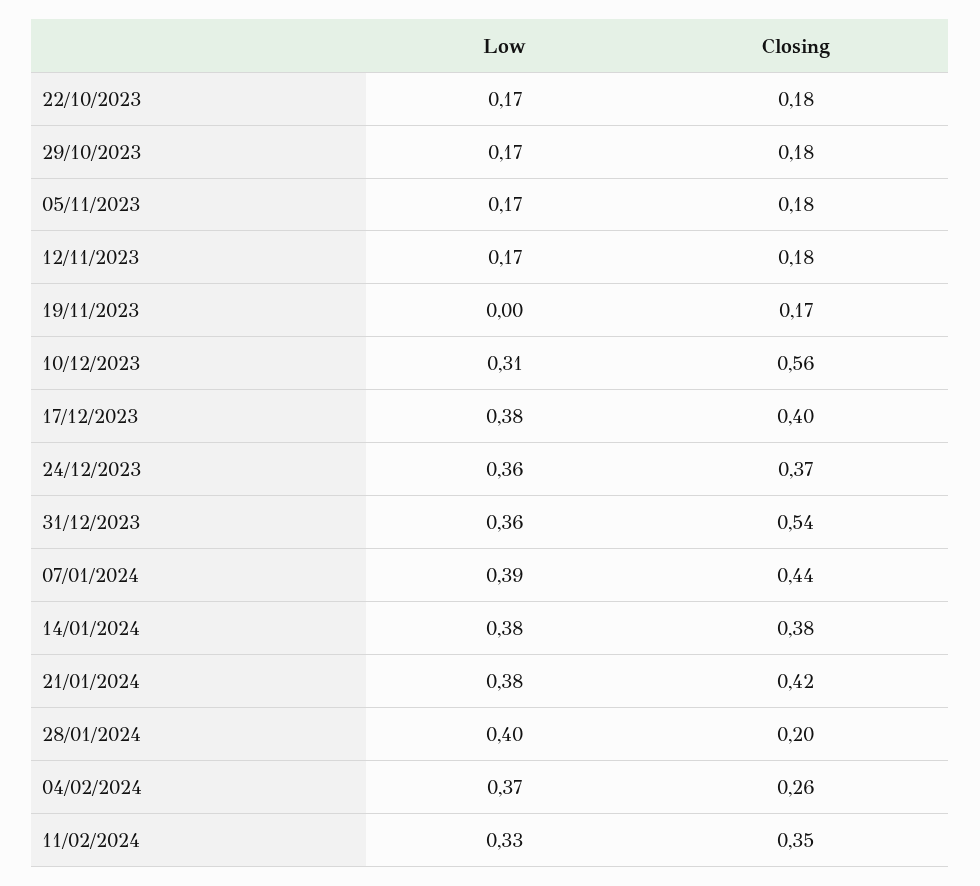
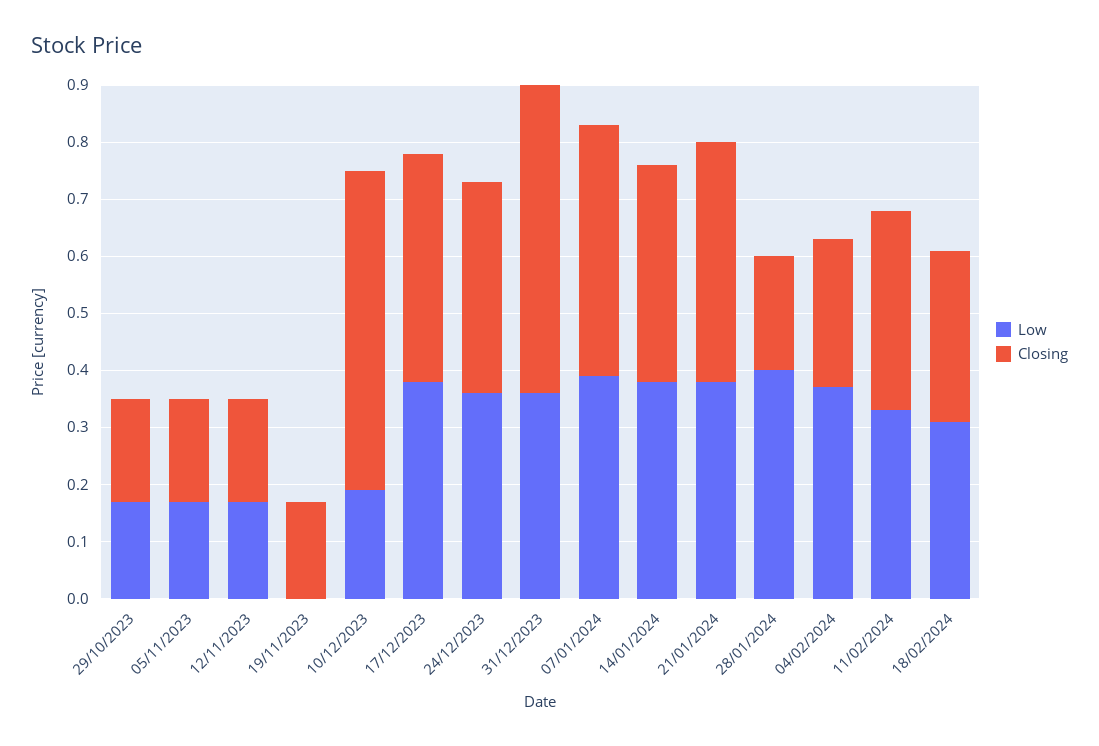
Low, 22/10/2023: 0.17 -> none
Closing, 22/10/2023: 0.18 -> none
Low, 10/12/2023: 0.31 -> 0.2
Low, 18/02/2024: none -> 0.3
Closing, 18/02/2024: none -> 0.3

